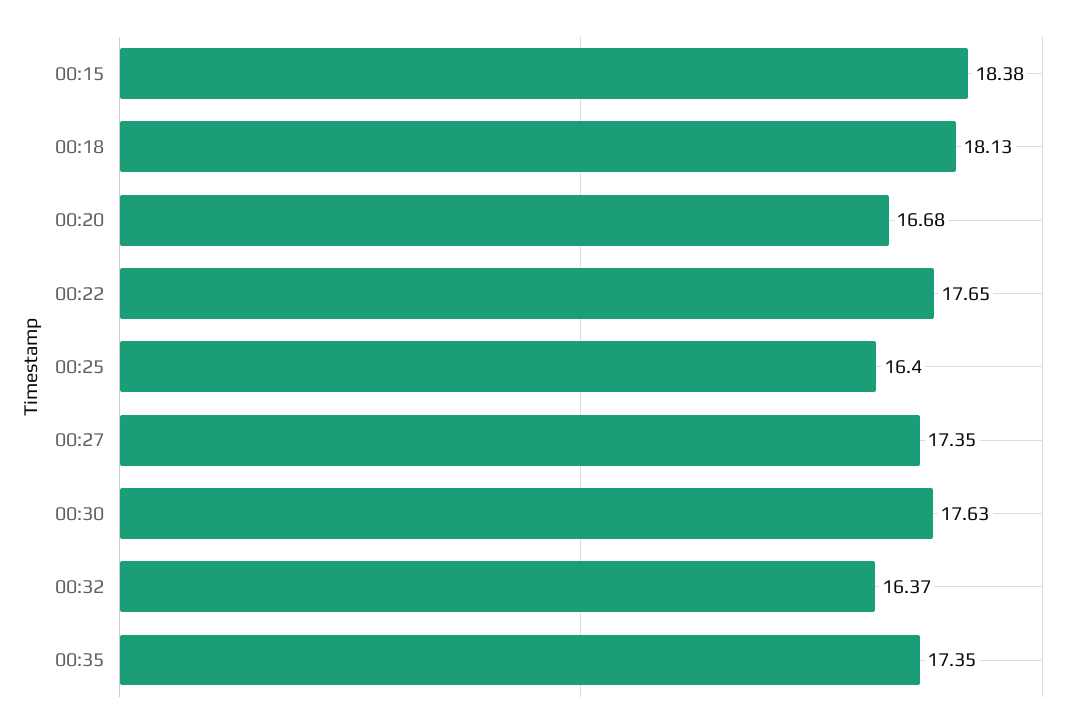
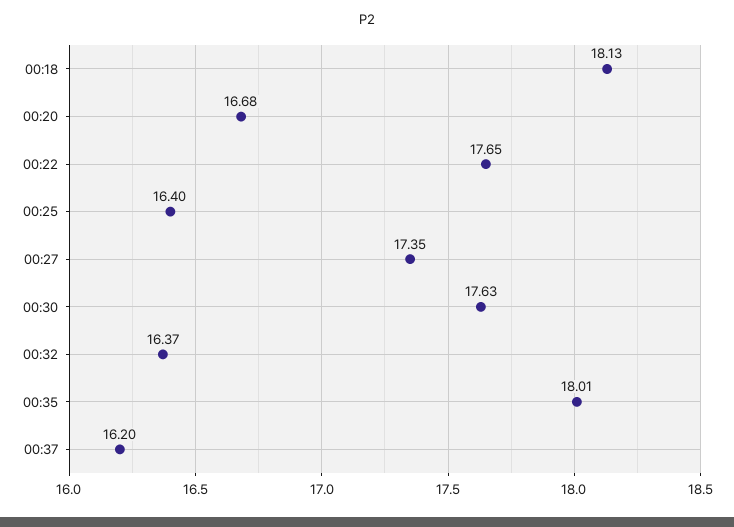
00:15: 18.38 -> none
00:35: 17.35 -> 18.01
00:37: none -> 16.2

